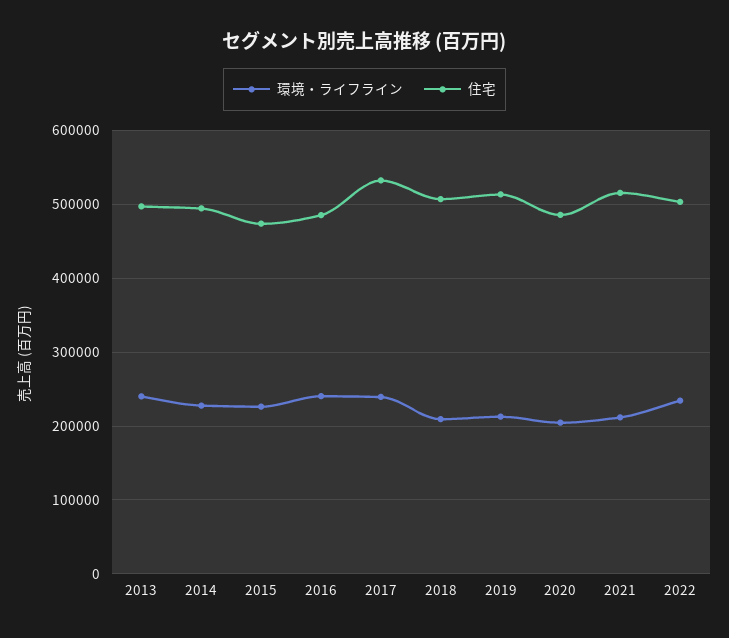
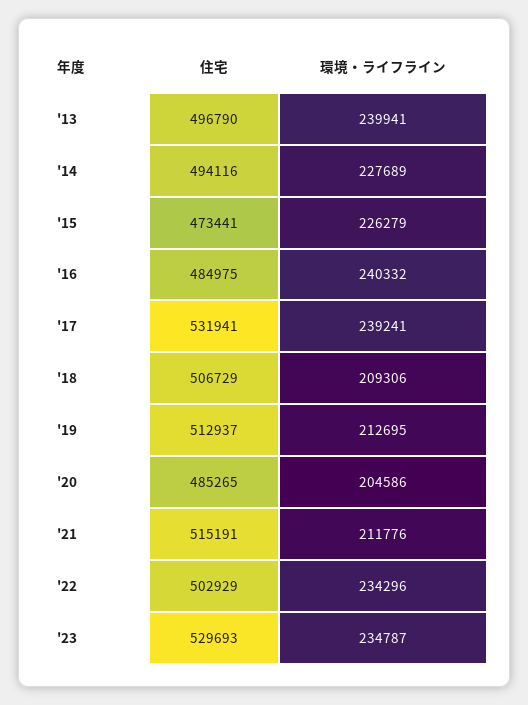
住宅, '23: none -> 529693
環境・ライフライン, '23: none -> 234787

